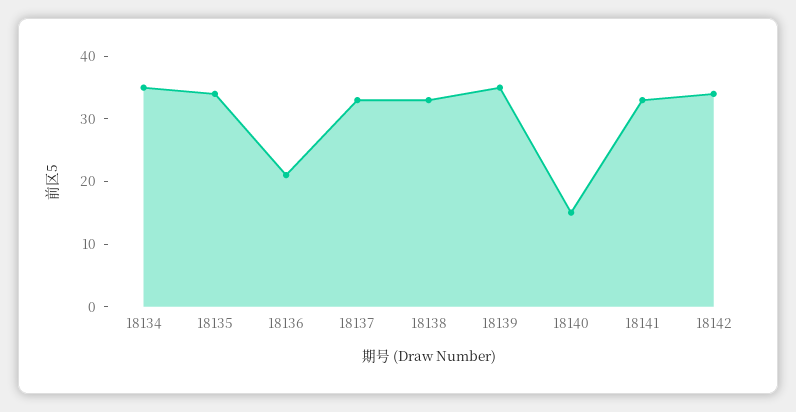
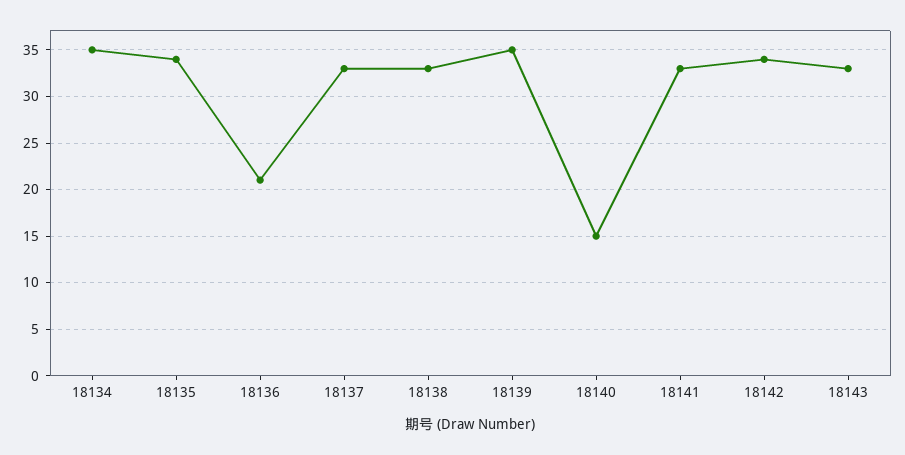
18143: none -> 33

